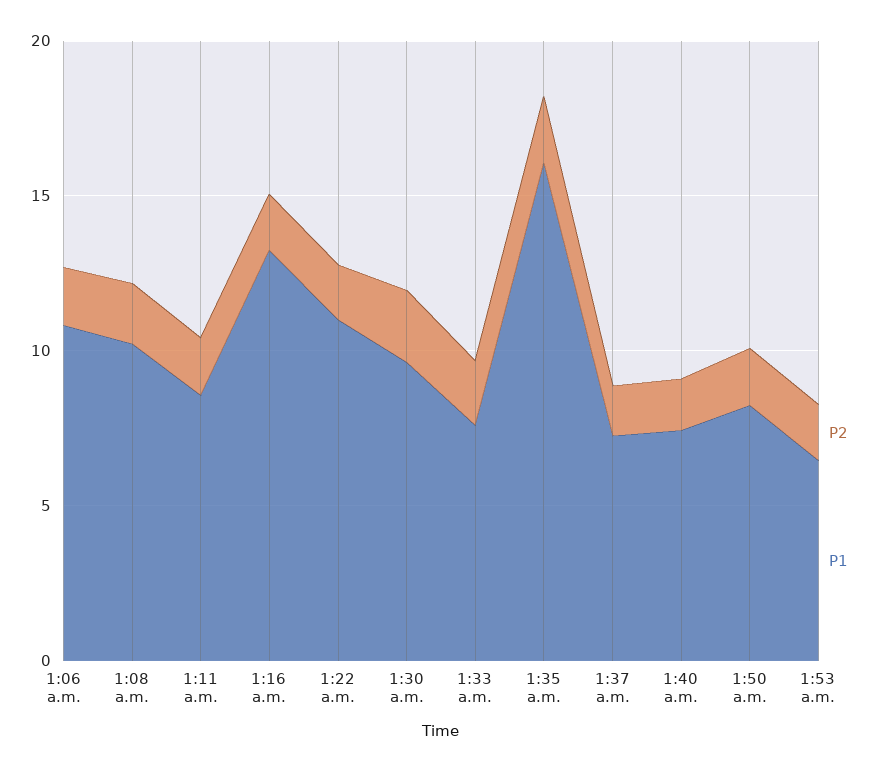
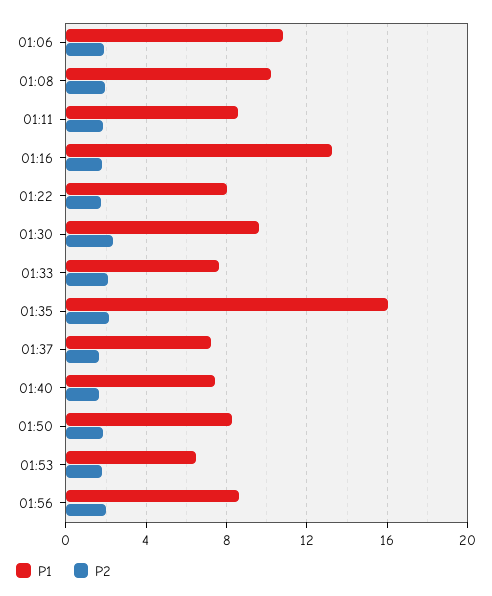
P1, 1:22 a.m.: 11 -> 8
P1, 01:56: none -> 8.5
P2, 01:56: none -> 2

